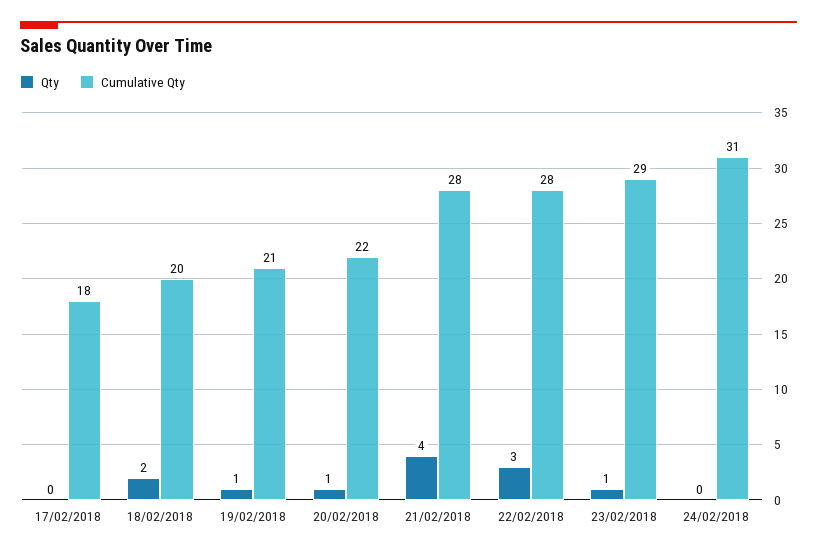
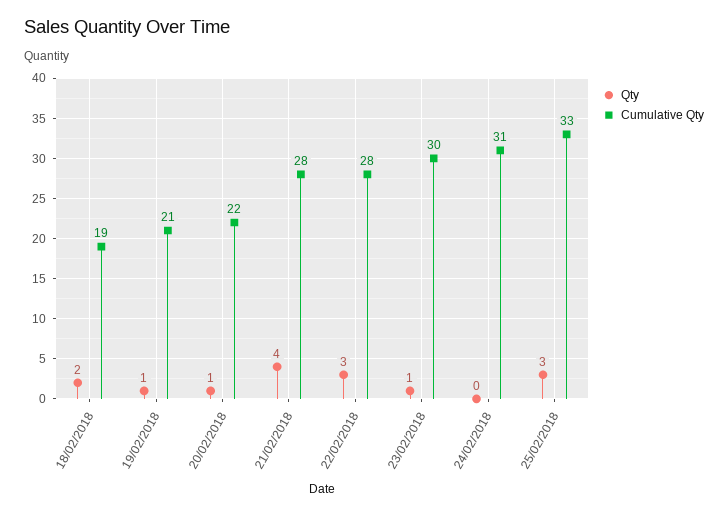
Qty, 17/02/2018: 0 -> none
Cumulative Qty, 17/02/2018: 18 -> none
Cumulative Qty, 18/02/2018: 20 -> 19
Cumulative Qty, 23/02/2018: 29 -> 30
Qty, 25/02/2018: none -> 3
Cumulative Qty, 25/02/2018: none -> 33

